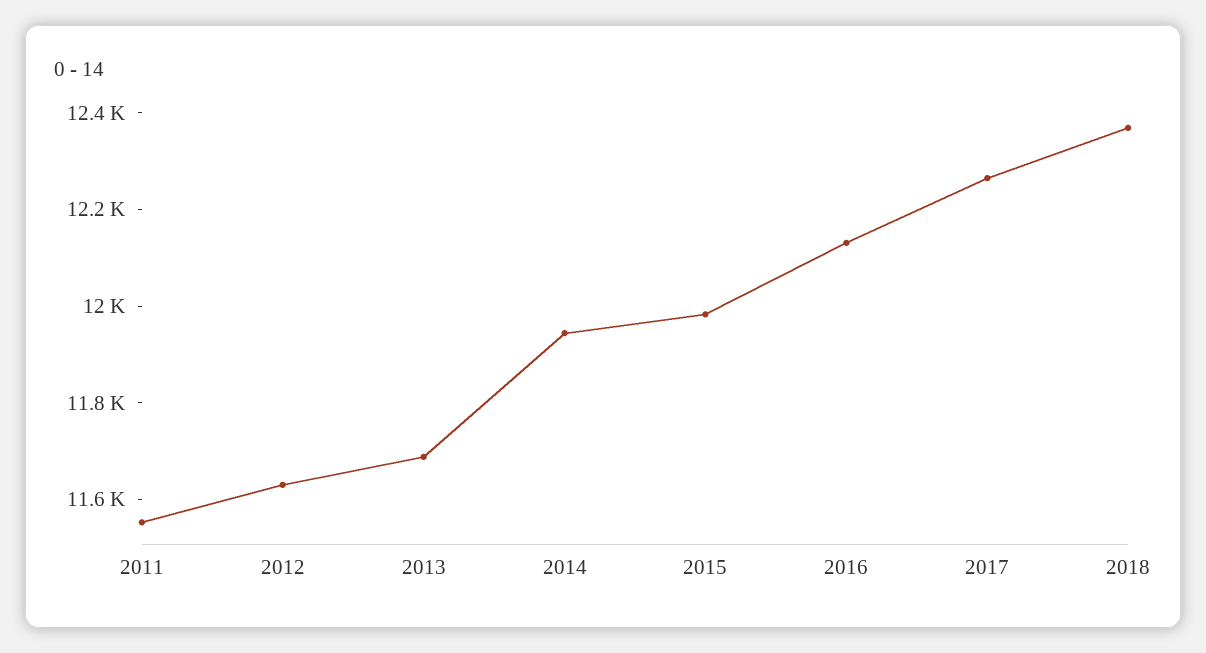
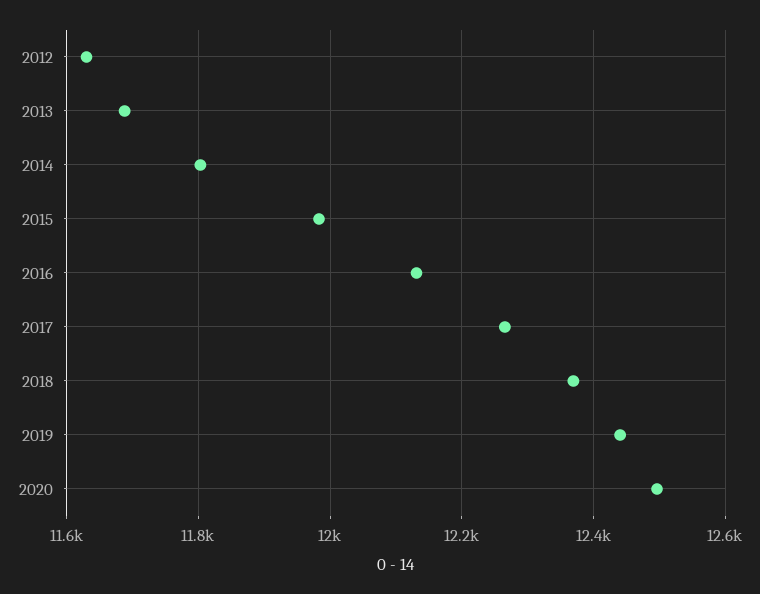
2011: 11550 -> none
2014: 11950 -> 11800
2019: none -> 12440
2020: none -> 12500

